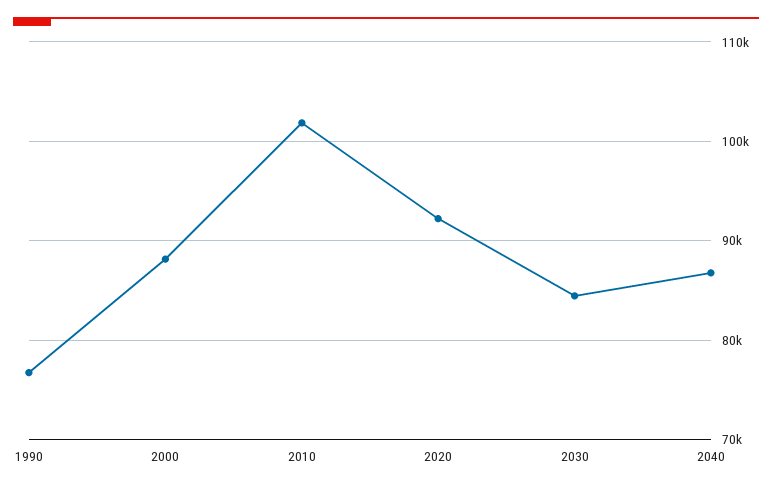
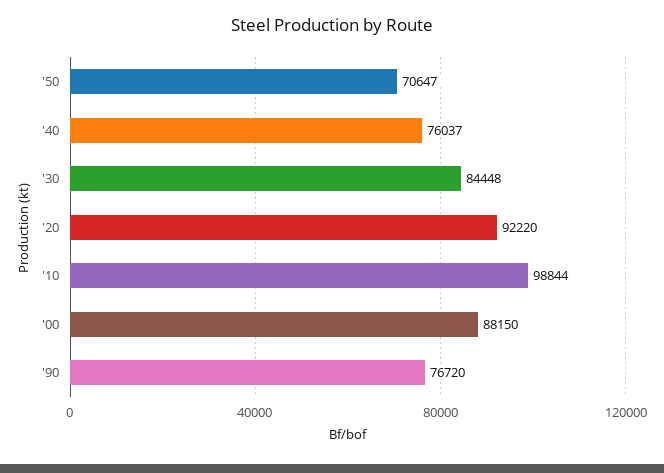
2010: 102000 -> 98844
2040: 87000 -> 76037
'50: none -> 70647

